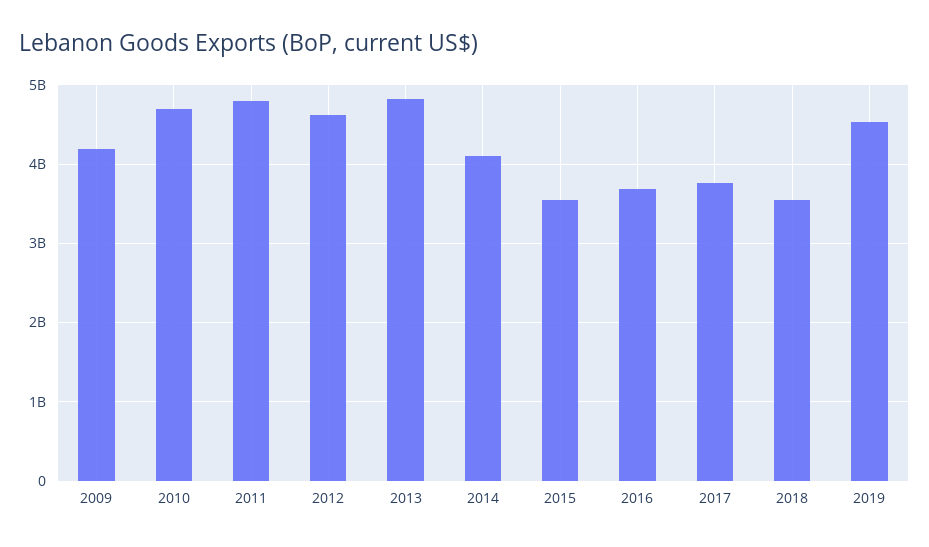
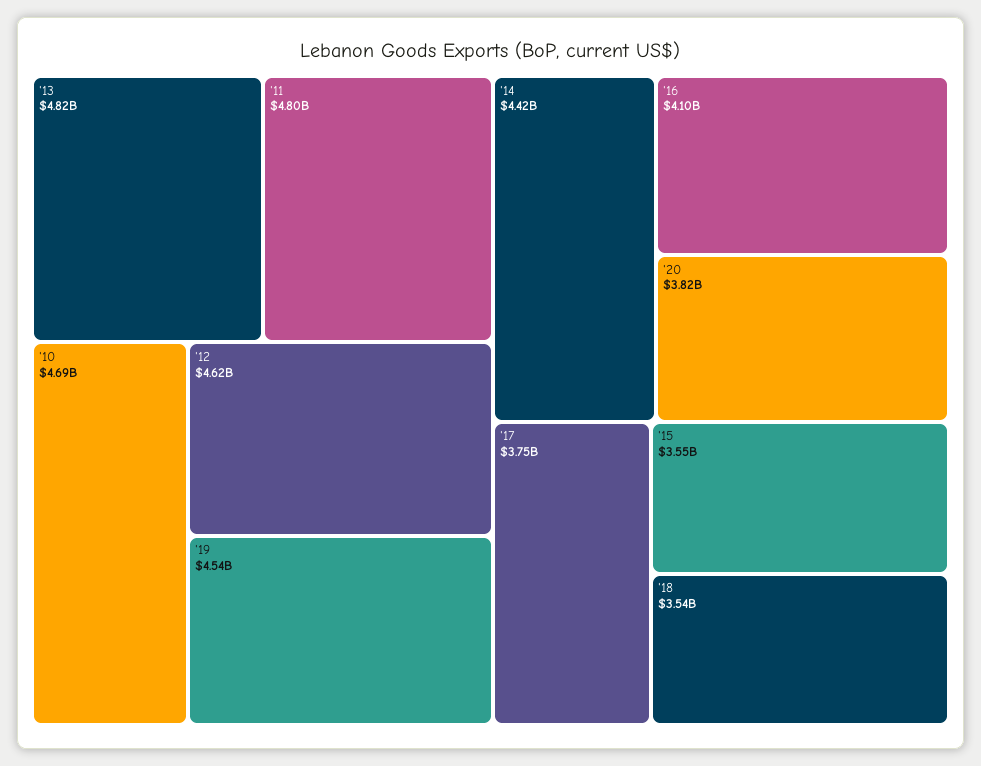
2009: 4200000000 -> none
2014: 4100000000 -> 4420000000
2016: 3700000000 -> 4100000000
'20: none -> 3820000000

